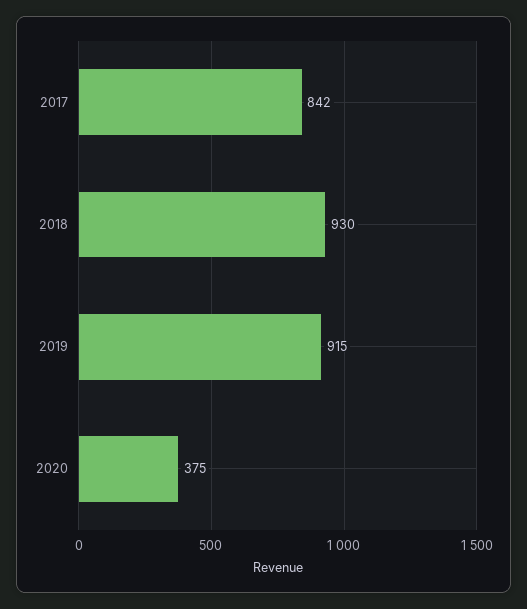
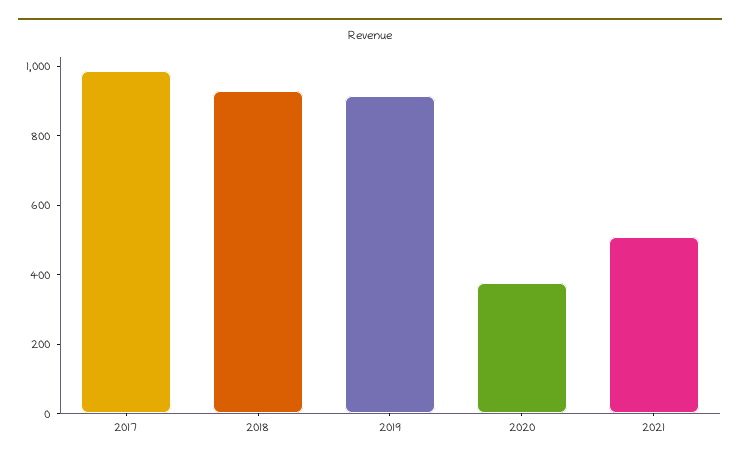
2017: 842 -> 1000
2021: none -> 500

